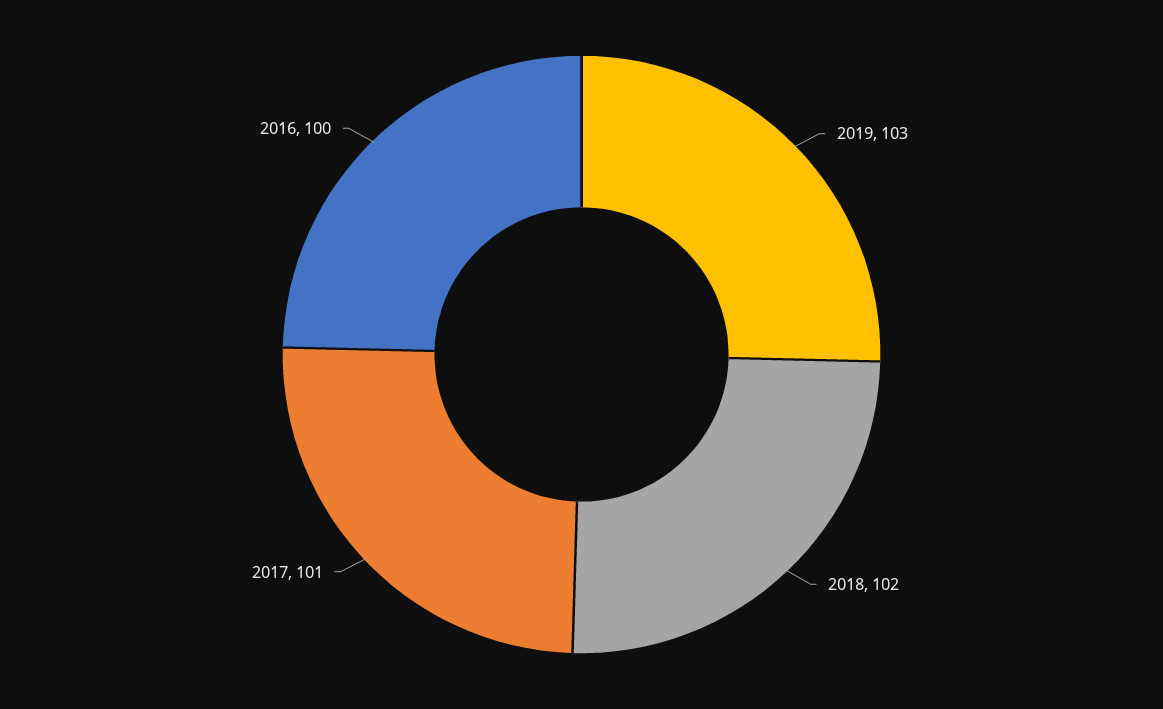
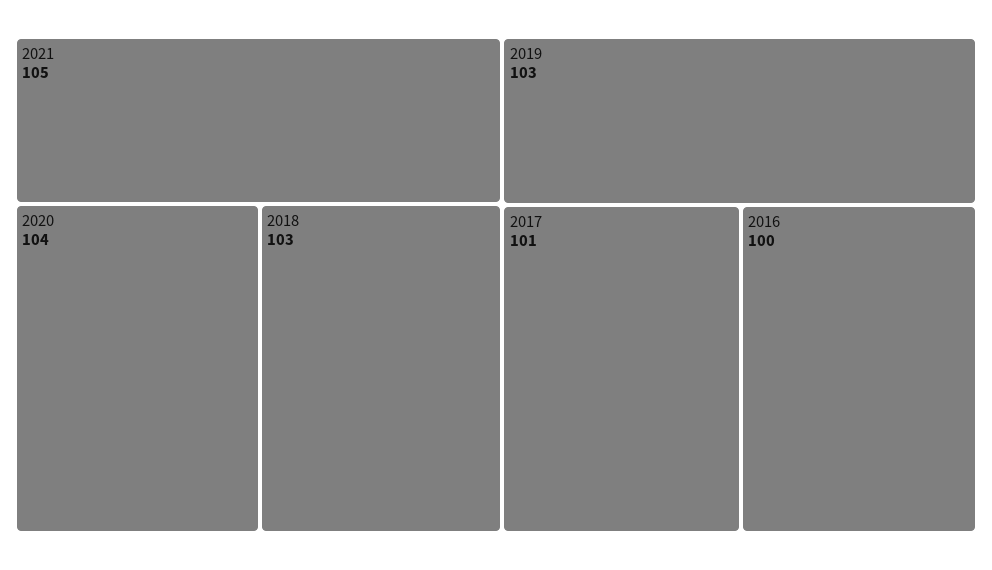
2018: 102 -> 103
2021: none -> 105
2020: none -> 104

